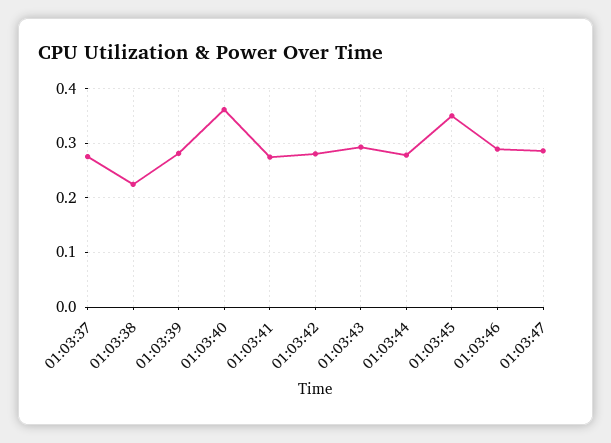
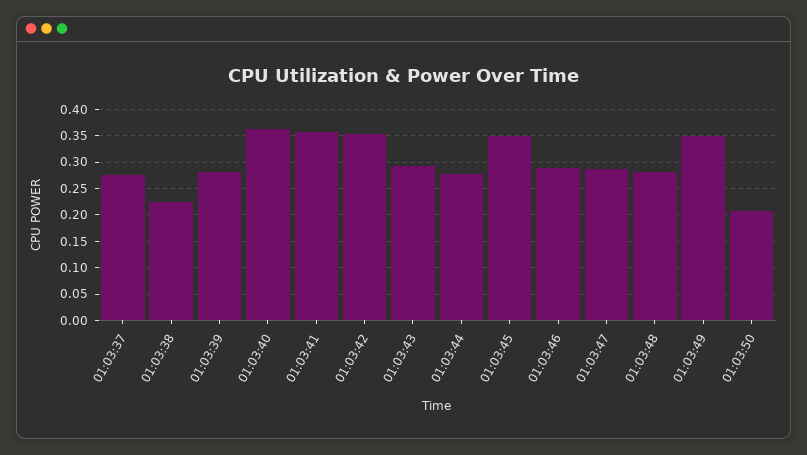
01:03:41: 0.28 -> 0.35
01:03:42: 0.28 -> 0.35
01:03:48: none -> 0.275
01:03:49: none -> 0.35
01:03:50: none -> 0.2

